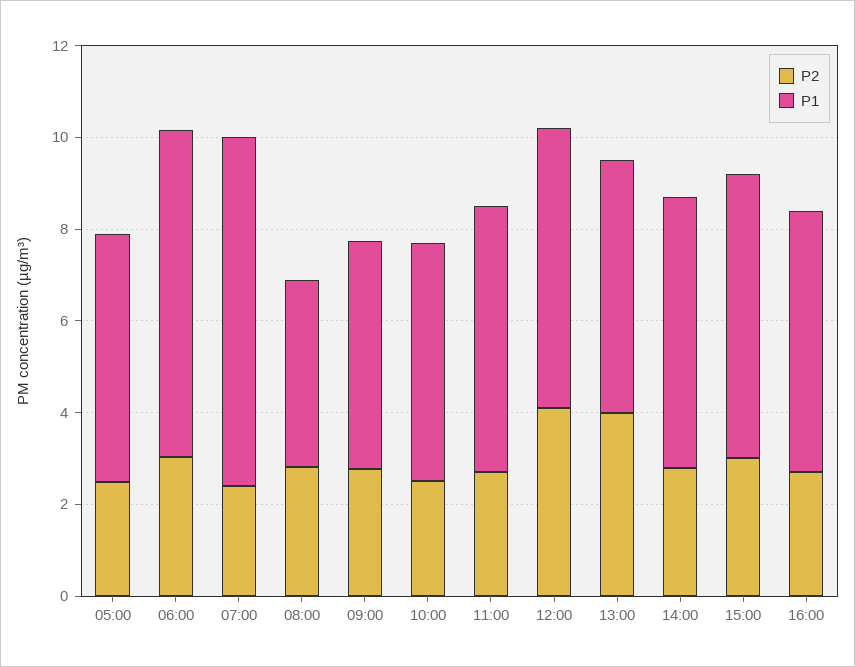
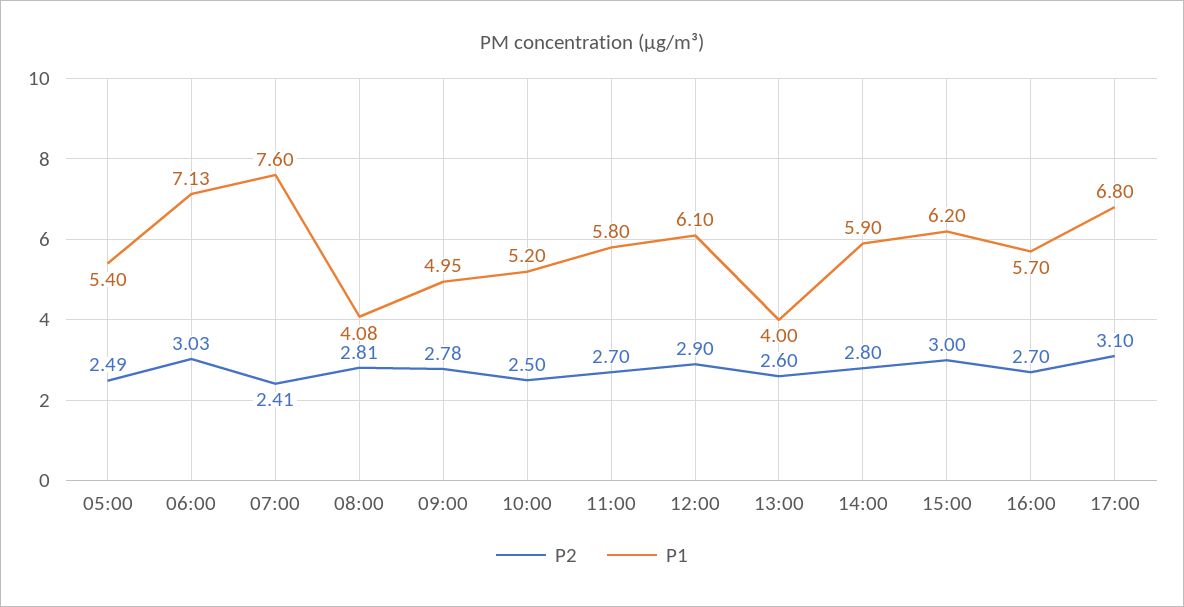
P2, 12:00: 4 -> 2.9
P2, 13:00: 4 -> 2.6
P1, 13:00: 5.5 -> 4
P2, 17:00: none -> 3.1
P1, 17:00: none -> 6.8

